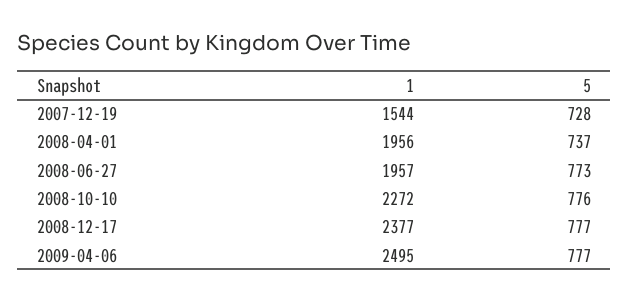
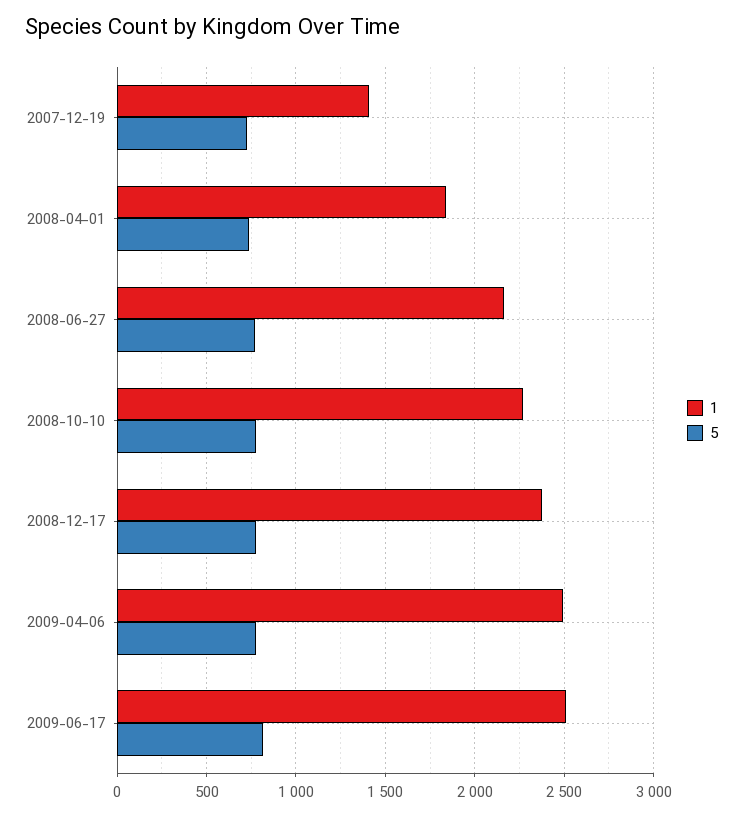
1, 2007-12-19: 1544 -> 1400
1, 2008-04-01: 1956 -> 1850
1, 2008-06-27: 1957 -> 2150
1, 2009-06-17: none -> 2500
5, 2009-06-17: none -> 800

